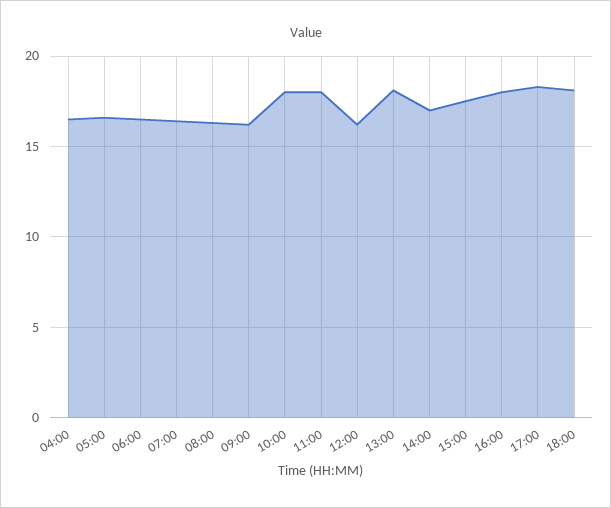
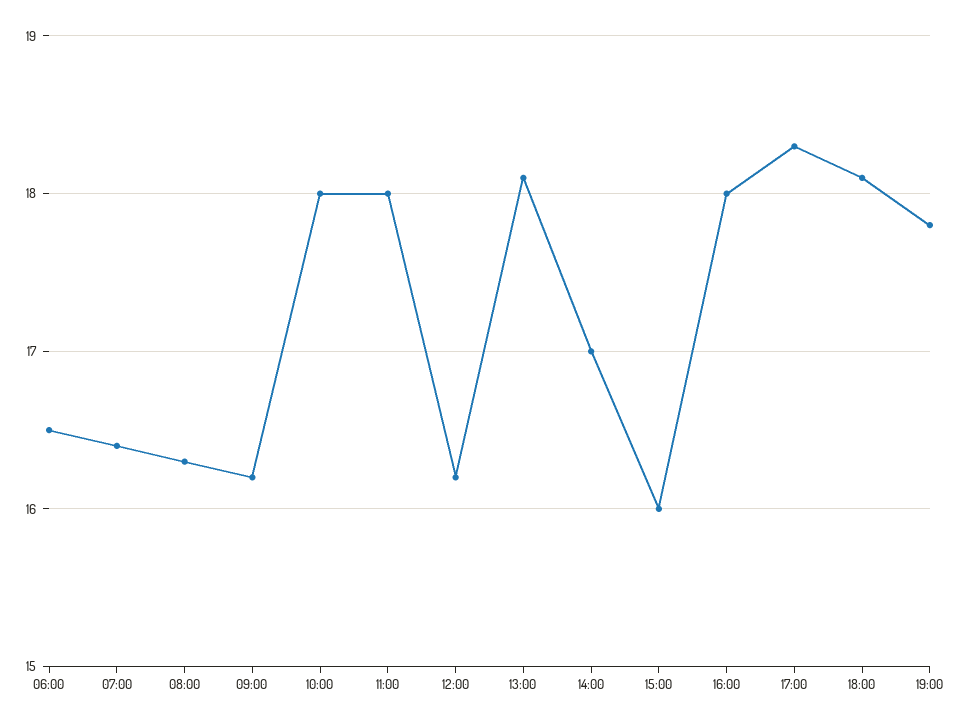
04:00: 16.5 -> none
05:00: 16.5 -> none
15:00: 17.5 -> 16
19:00: none -> 17.8

